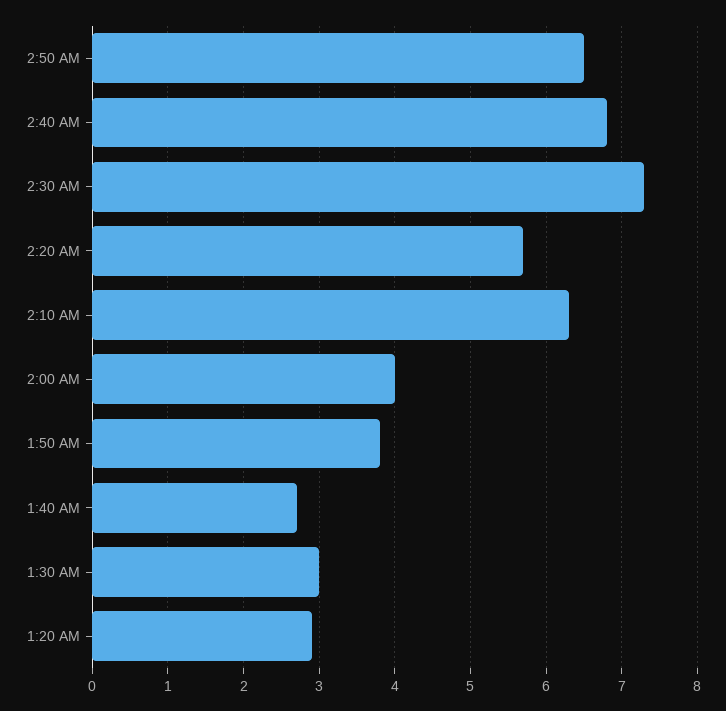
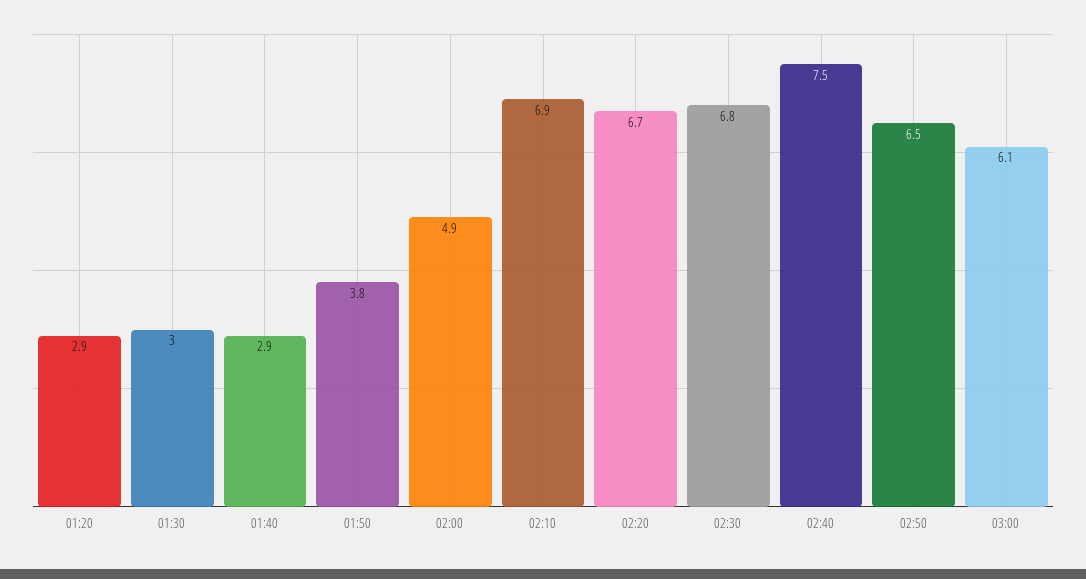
2:40 AM: 6.8 -> 7.5
2:30 AM: 7.3 -> 6.8
2:20 AM: 5.7 -> 6.7
2:10 AM: 6.3 -> 6.9
2:00 AM: 4 -> 4.9
1:40 AM: 2.7 -> 2.9
03:00: none -> 6.1

